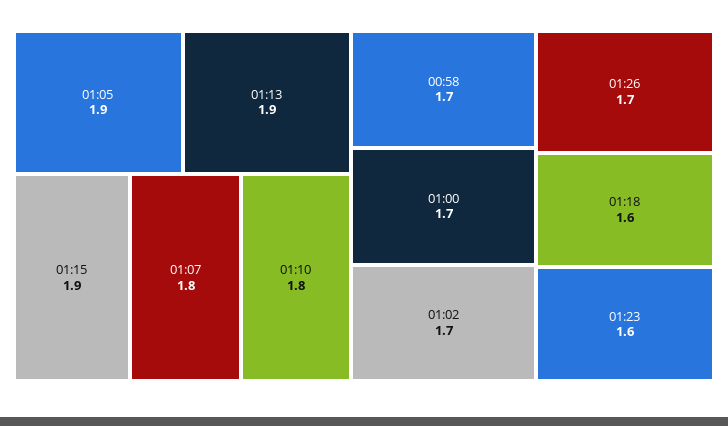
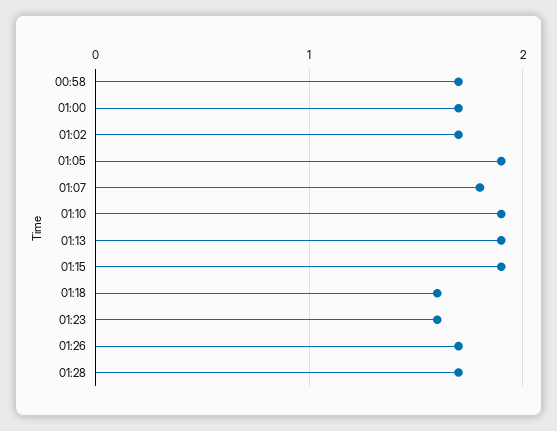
01:10: 1.8 -> 1.9
01:28: none -> 1.7

